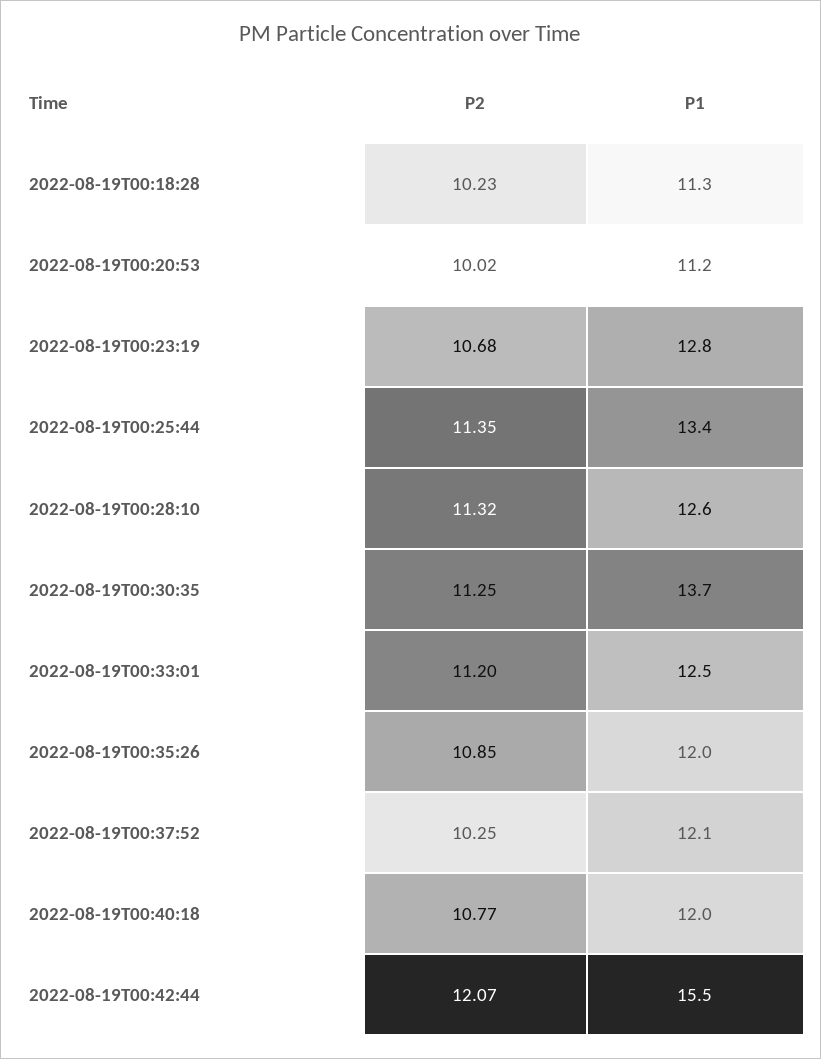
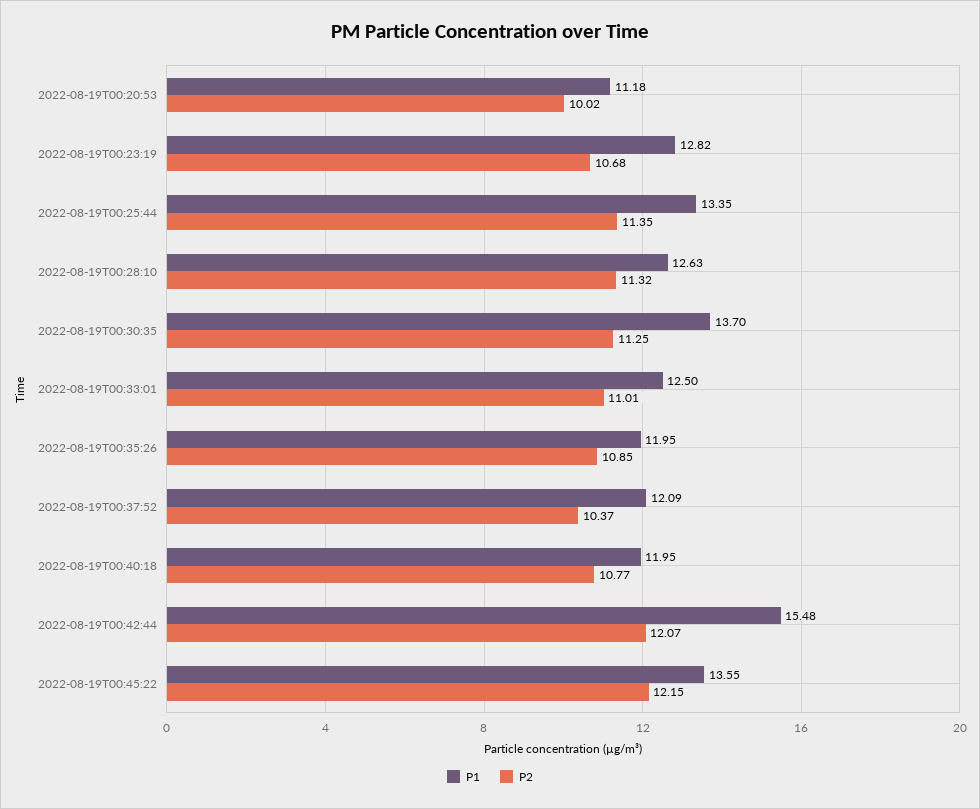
P2, 2022-08-19T00:18:28: 10.23 -> none
P1, 2022-08-19T00:18:28: 11.3 -> none
P2, 2022-08-19T00:33:01: 11.2 -> 11.01
P2, 2022-08-19T00:37:52: 10.25 -> 10.37
P1, 2022-08-19T00:45:22: none -> 13.55
P2, 2022-08-19T00:45:22: none -> 12.15

